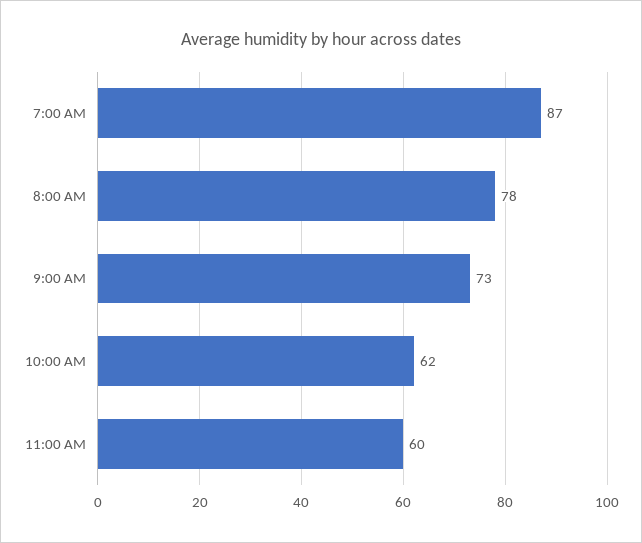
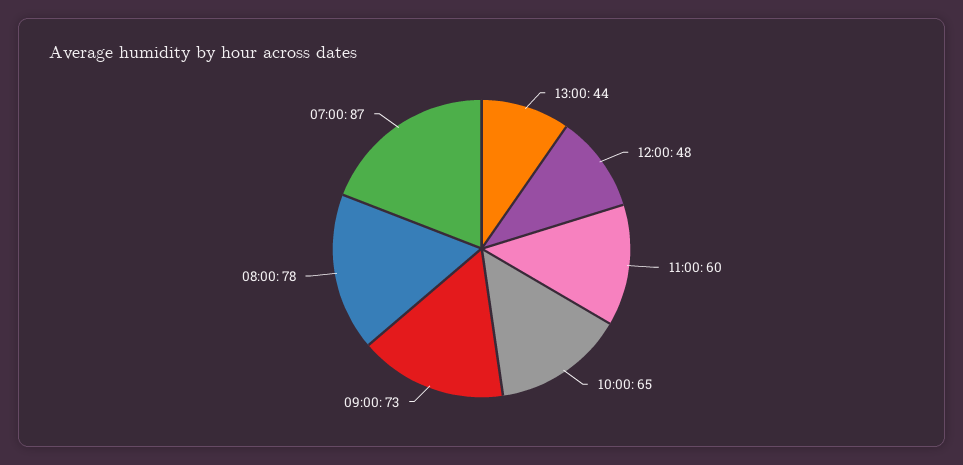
10:00 AM: 62 -> 65
13:00: none -> 44
12:00: none -> 48

